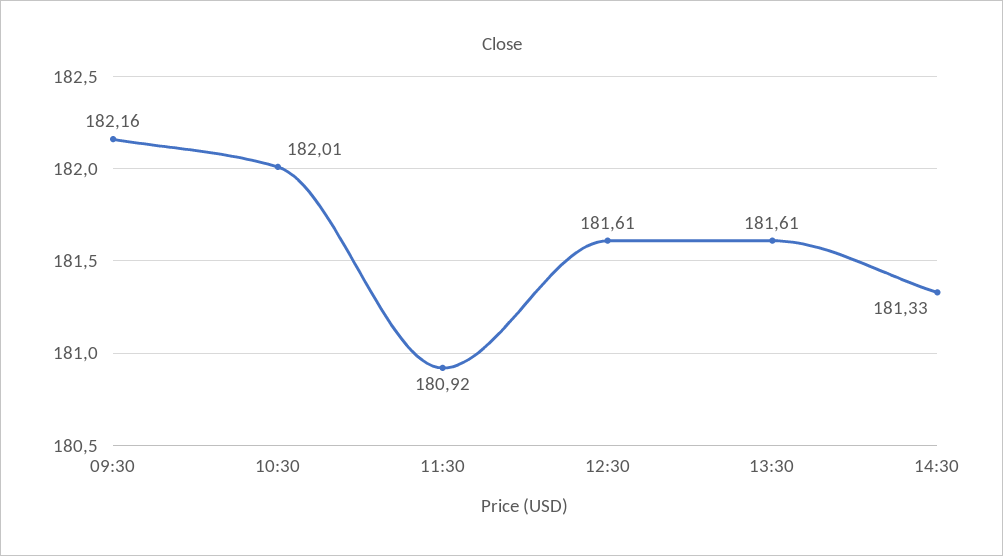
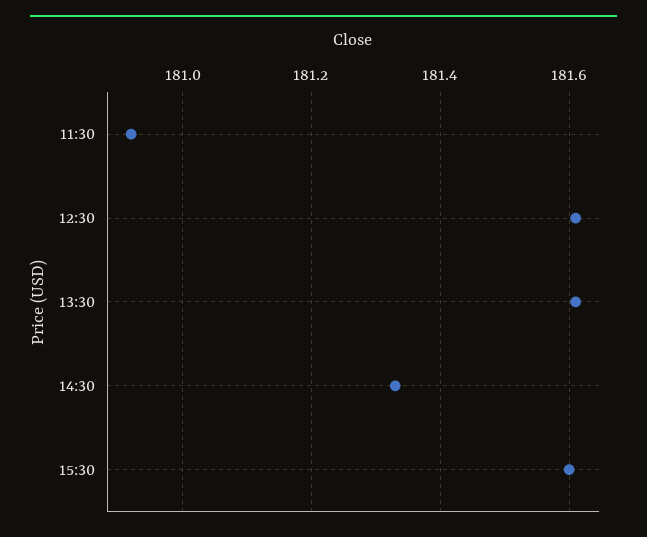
09:30: 182.16 -> none
10:30: 182.01 -> none
15:30: none -> 181.6

